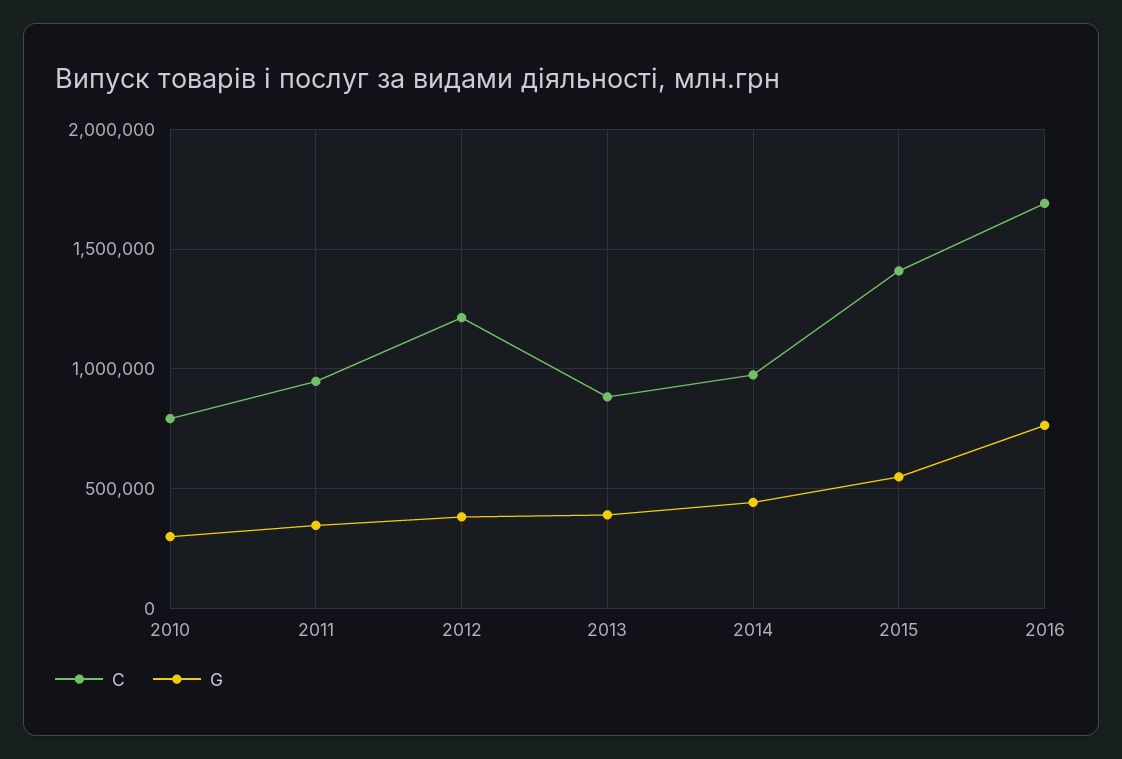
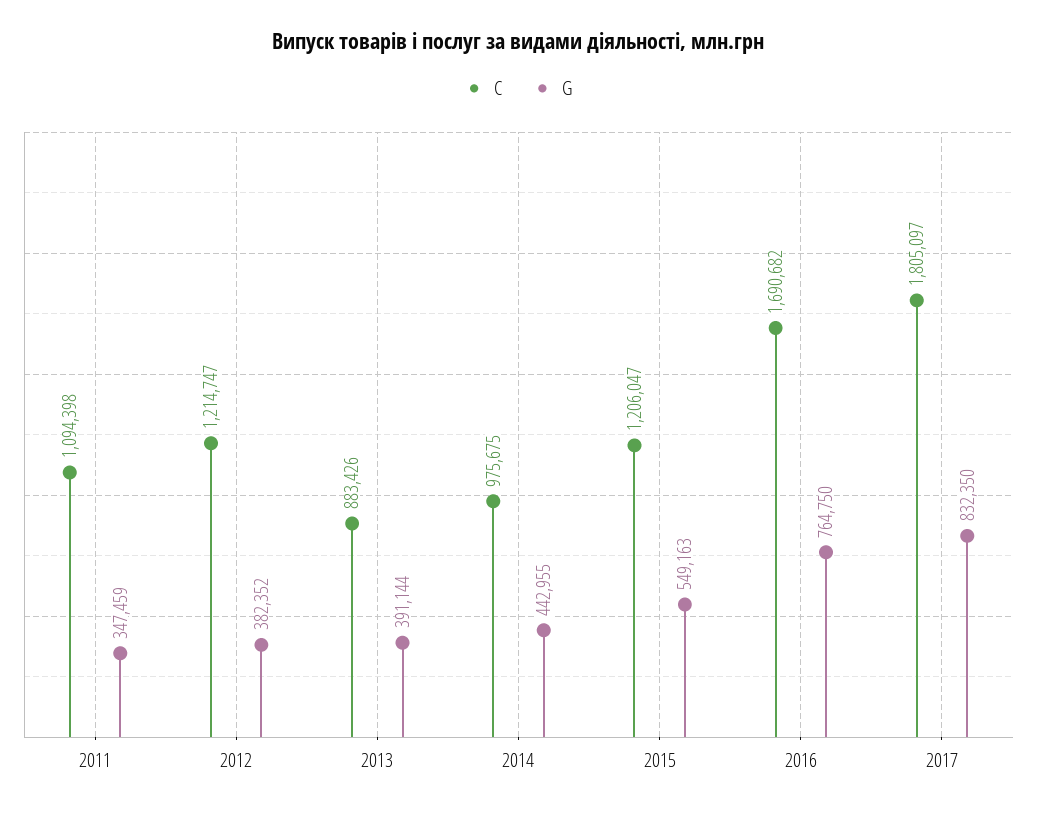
C, 2010: 800000 -> none
G, 2010: 300000 -> none
C, 2011: 950000 -> 1094398
C, 2015: 1400000 -> 1206047
C, 2017: none -> 1805097
G, 2017: none -> 832350

